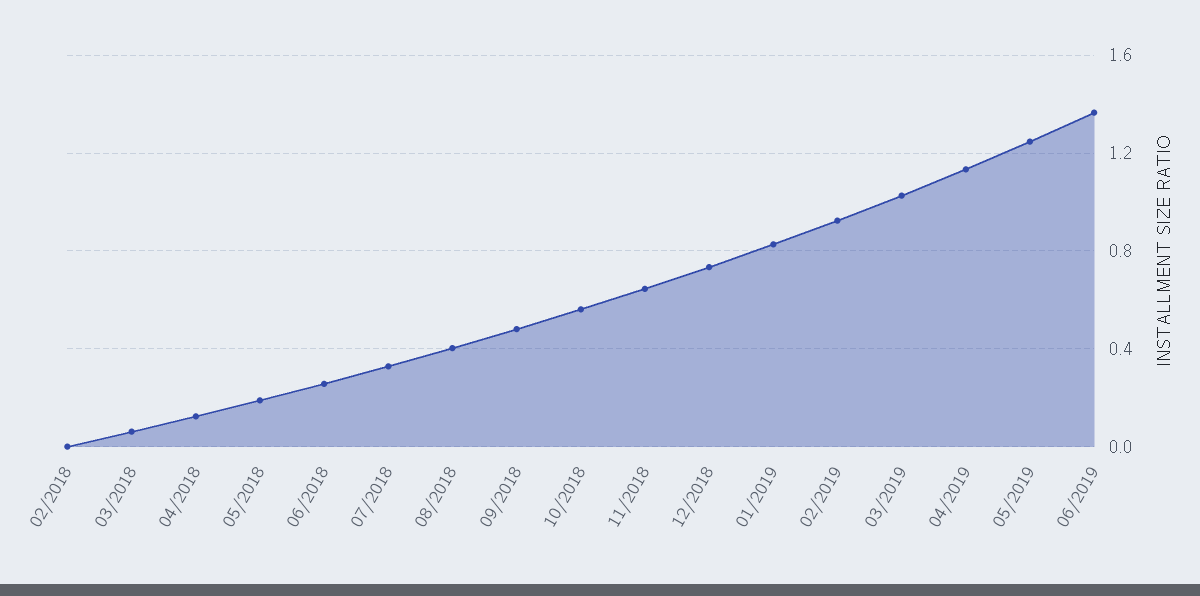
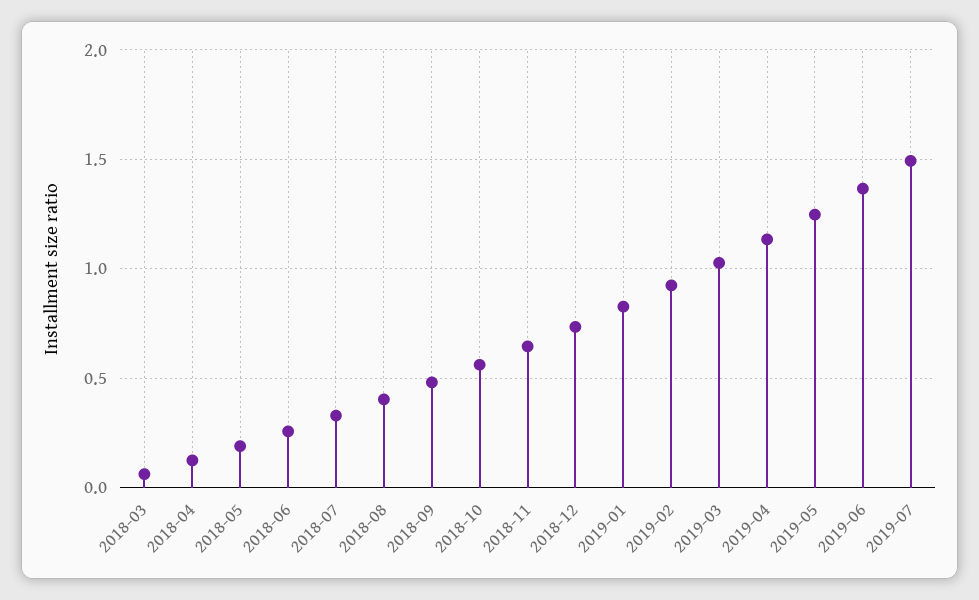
02/2018: 0 -> none
2019-07: none -> 1.5

